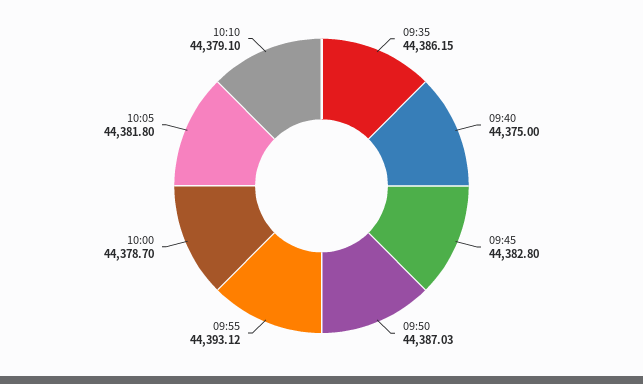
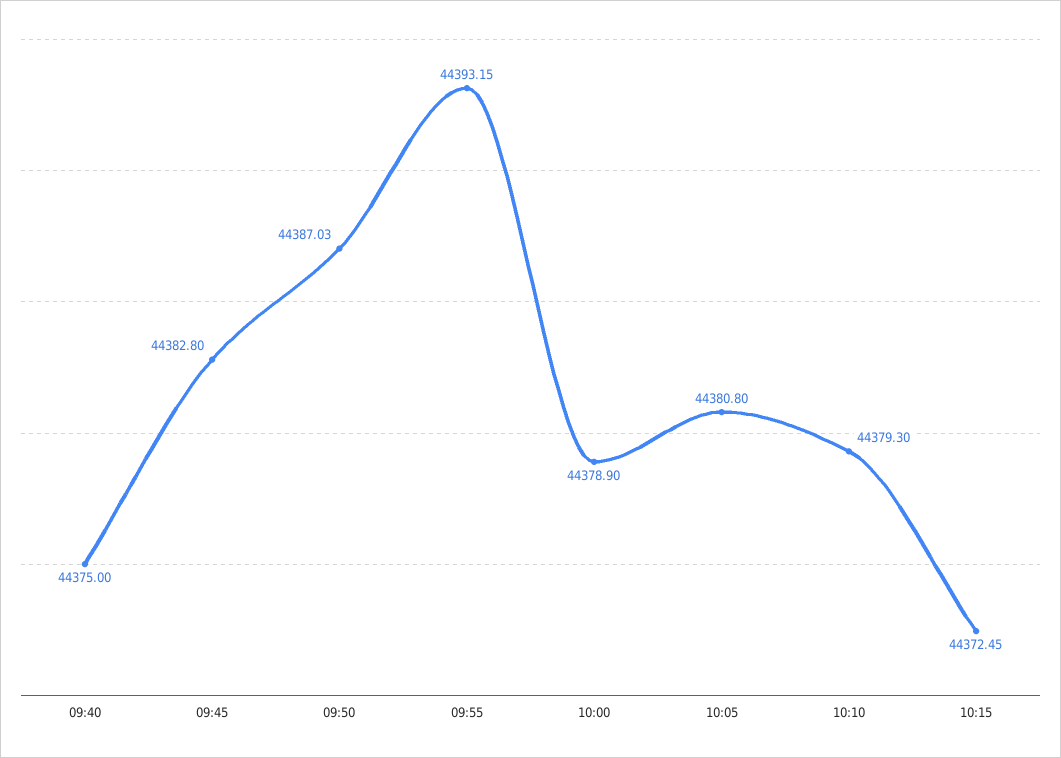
09:35: 44386.15 -> none
09:55: 44393.12 -> 44393.15
10:00: 44378.7 -> 44378.9
10:05: 44381.8 -> 44380.8
10:10: 44379.1 -> 44379.3
10:15: none -> 44372.45

